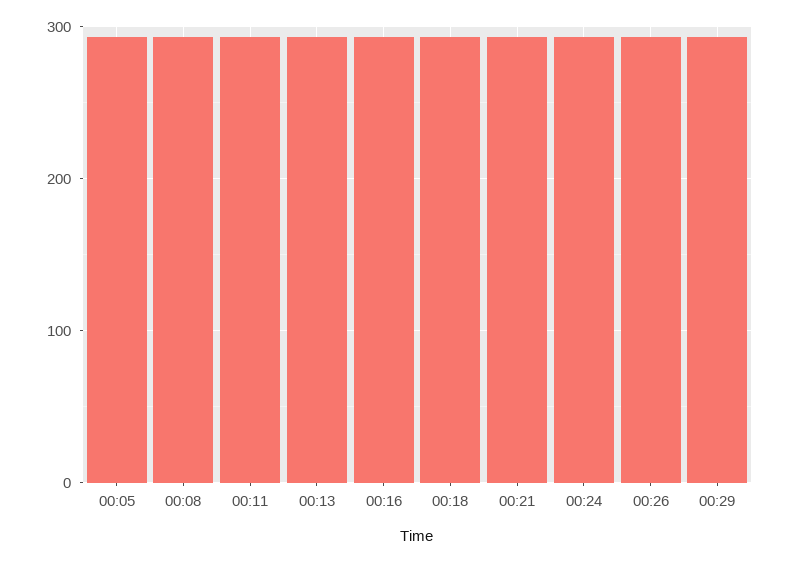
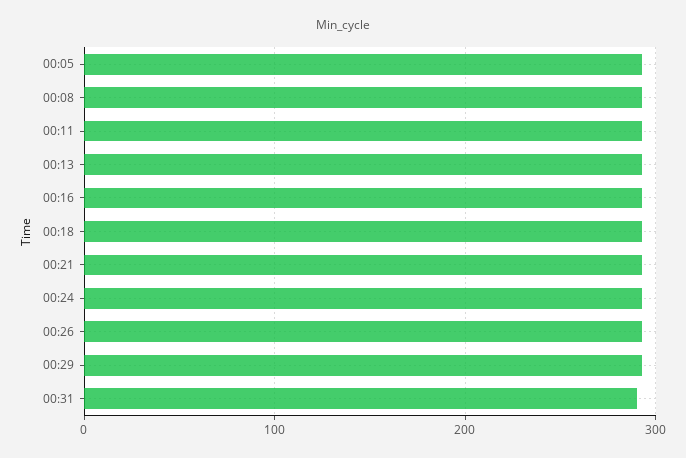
00:31: none -> 290

